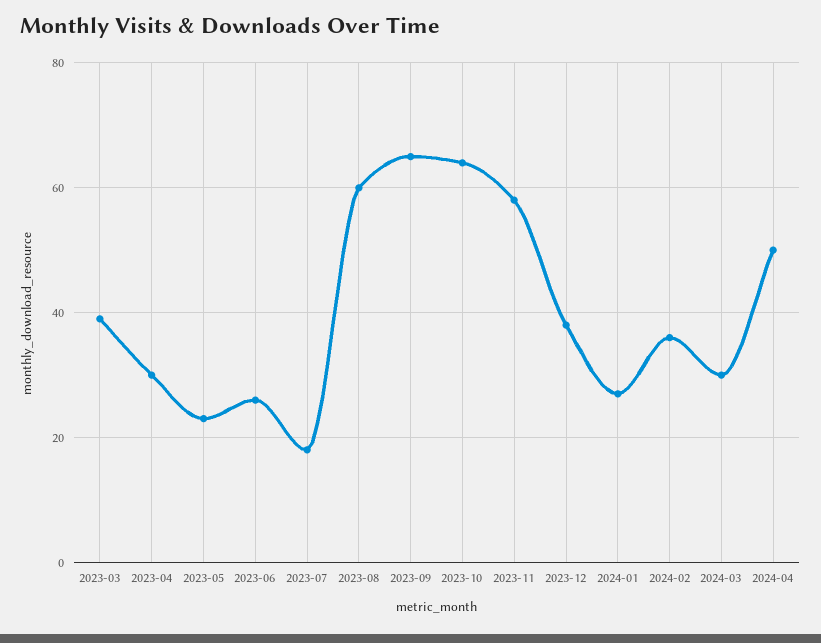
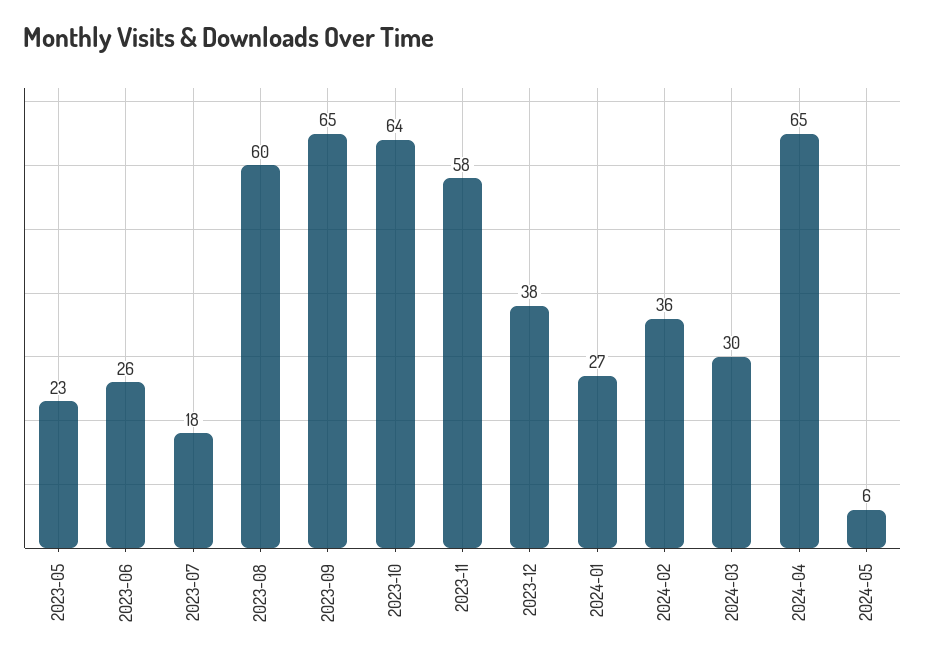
2023-03: 40 -> none
2023-04: 30 -> none
2024-04: 50 -> 65
2024-05: none -> 6

